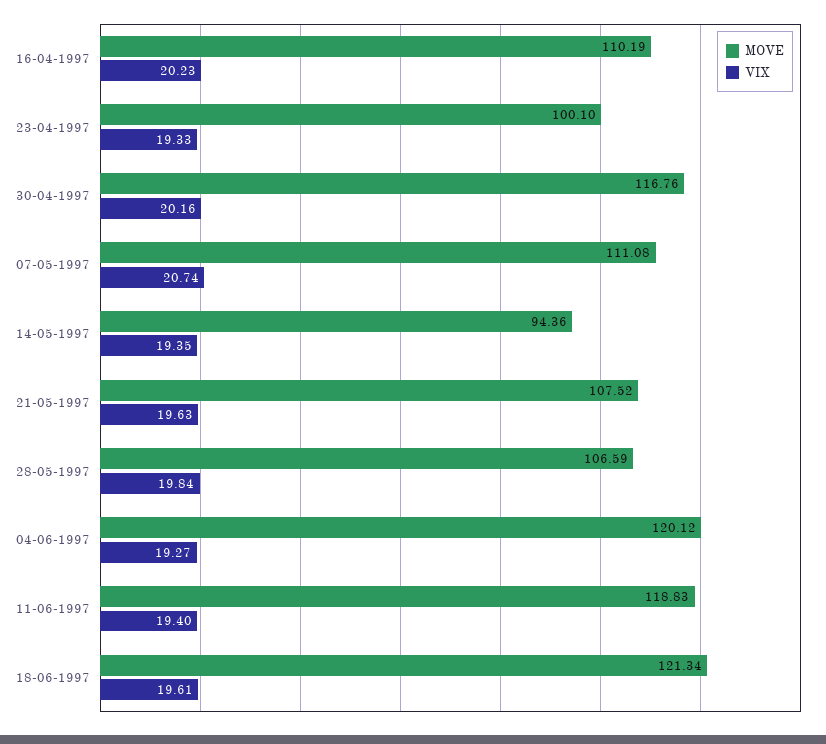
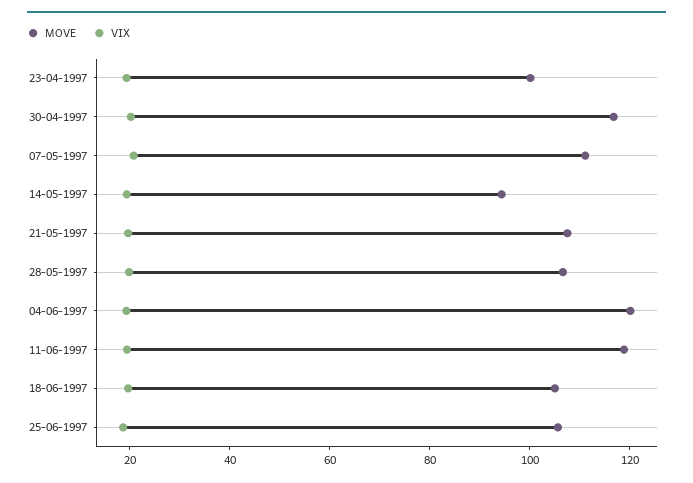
MOVE, 16-04-1997: 110.19 -> none
VIX, 16-04-1997: 20.23 -> none
MOVE, 18-06-1997: 121.34 -> 105
MOVE, 25-06-1997: none -> 105
VIX, 25-06-1997: none -> 20

